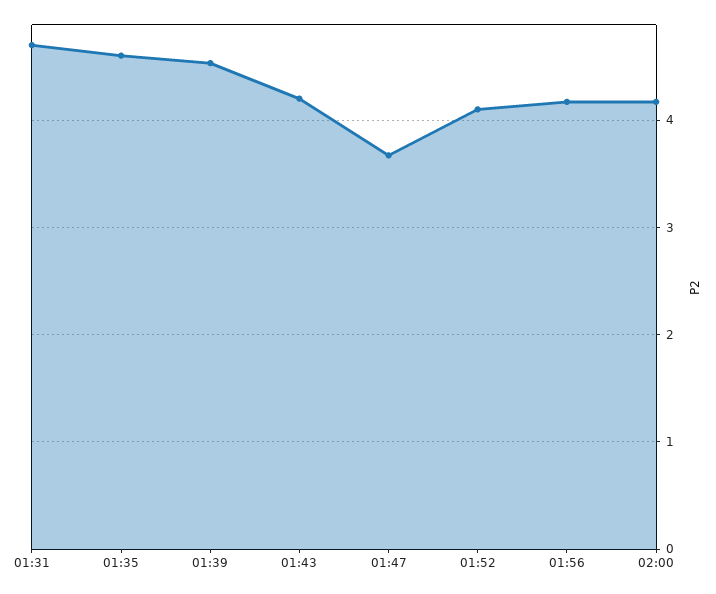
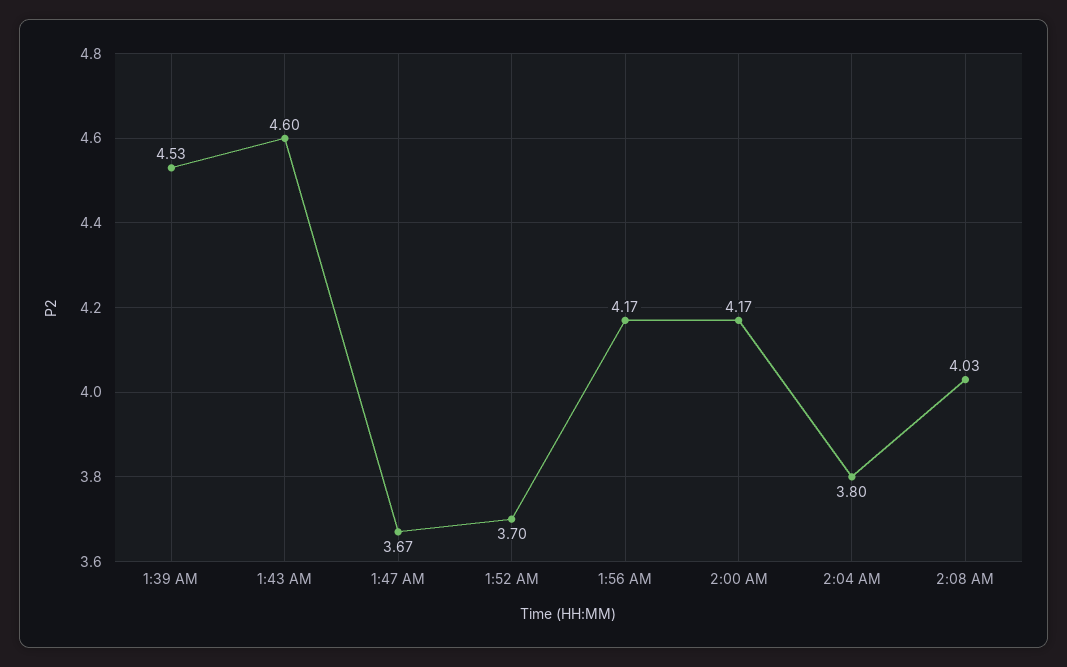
01:31: 4.7 -> none
01:35: 4.6 -> none
01:43: 4.2 -> 4.6
01:52: 4.1 -> 3.7
2:04 AM: none -> 3.8
2:08 AM: none -> 4.03

